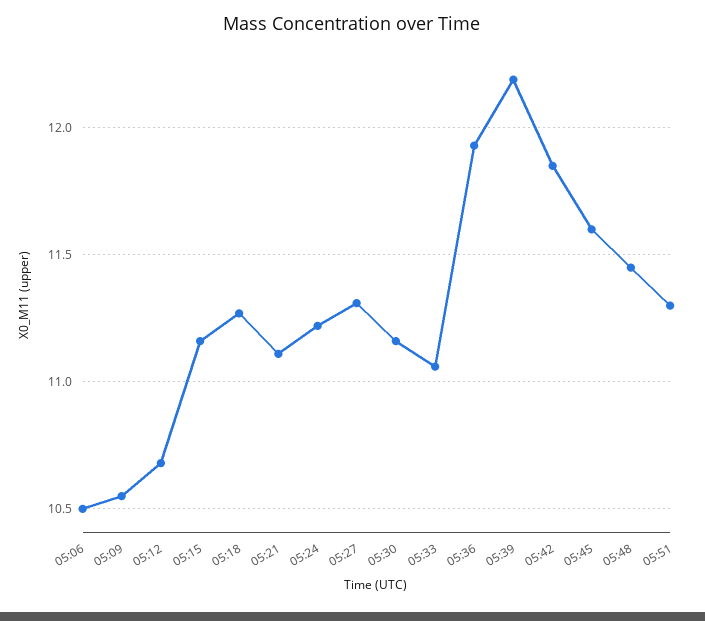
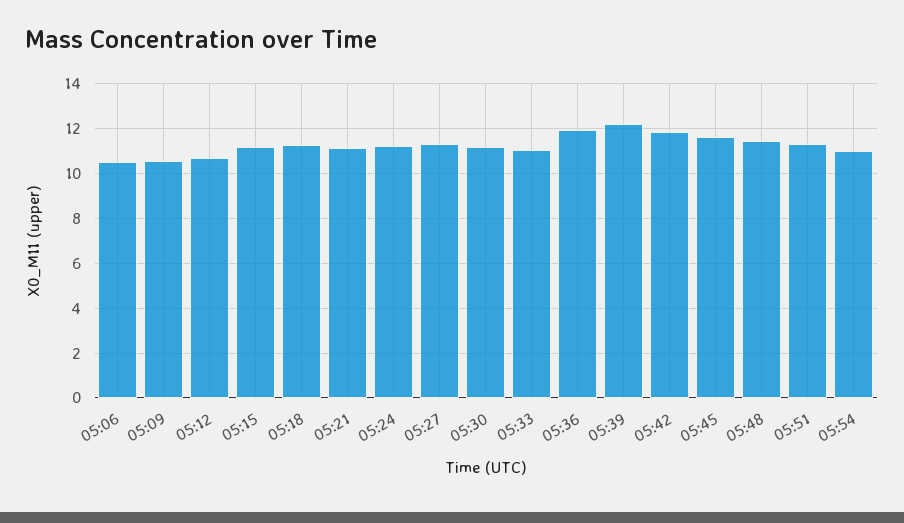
05:54: none -> 11

